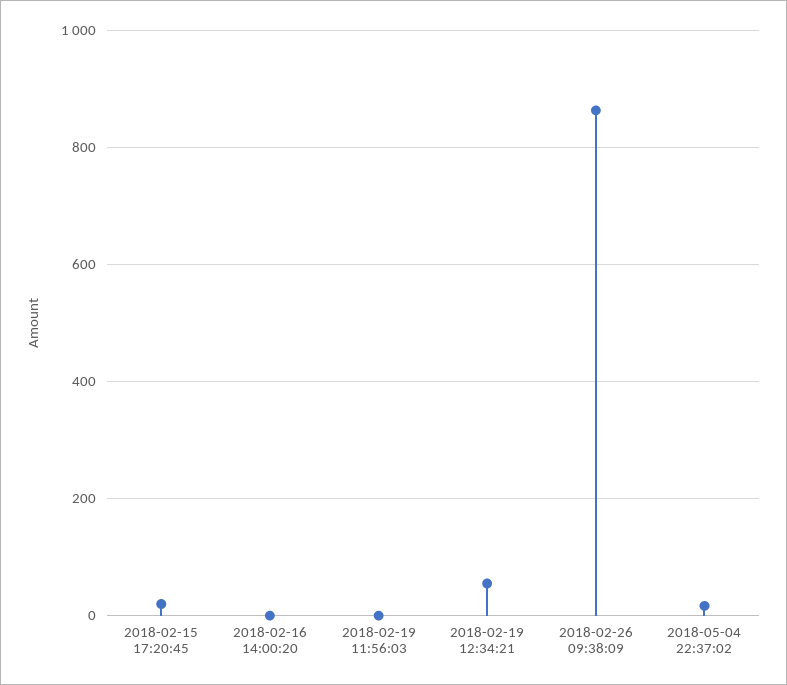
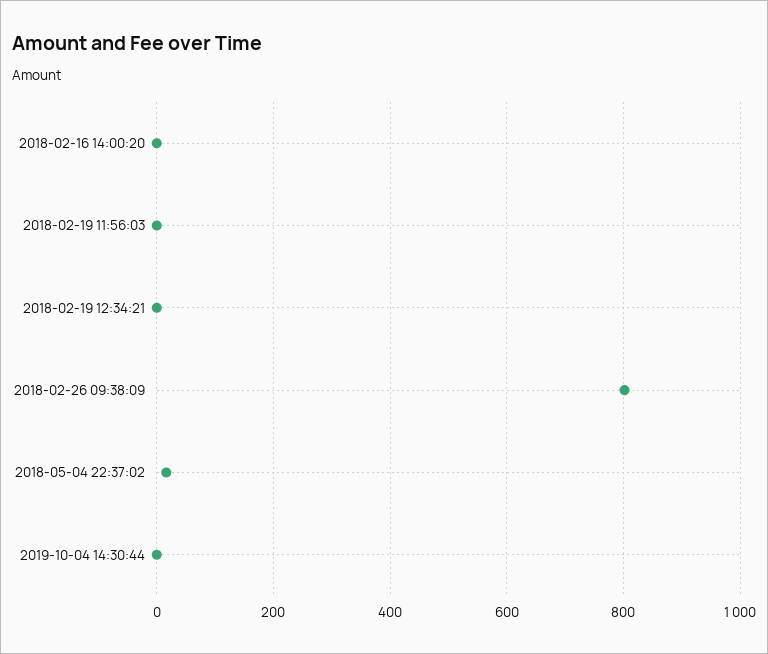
2018-02-15 17:20:45: 20 -> none
2018-02-19 12:34:21: 60 -> 0
2018-02-26 09:38:09: 860 -> 800
2019-10-04 14:30:44: none -> 0

